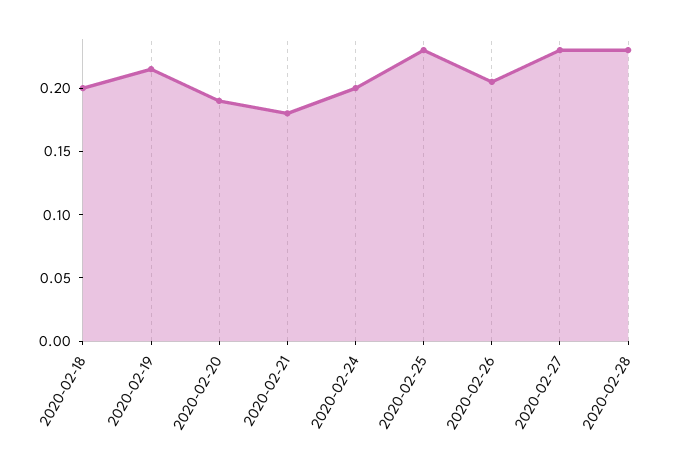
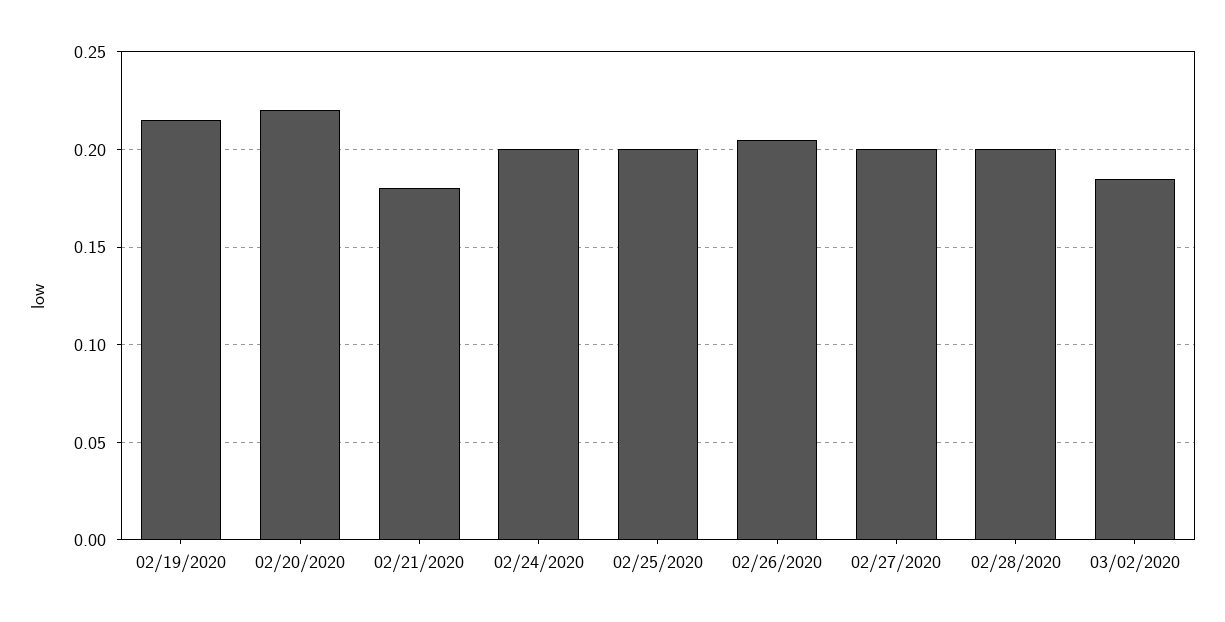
2020-02-18: 0.2 -> none
2020-02-20: 0.19 -> 0.22
2020-02-25: 0.23 -> 0.2
2020-02-27: 0.23 -> 0.2
2020-02-28: 0.23 -> 0.2
03/02/2020: none -> 0.185

